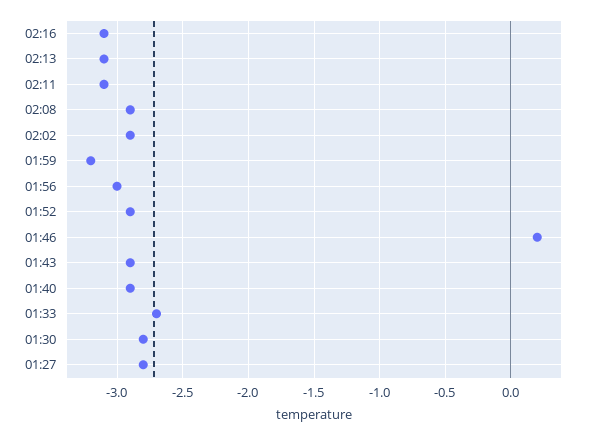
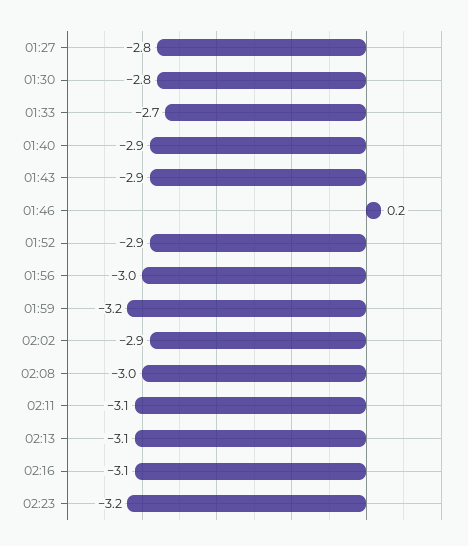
02:08: -2.9 -> -3
02:23: none -> -3.2

